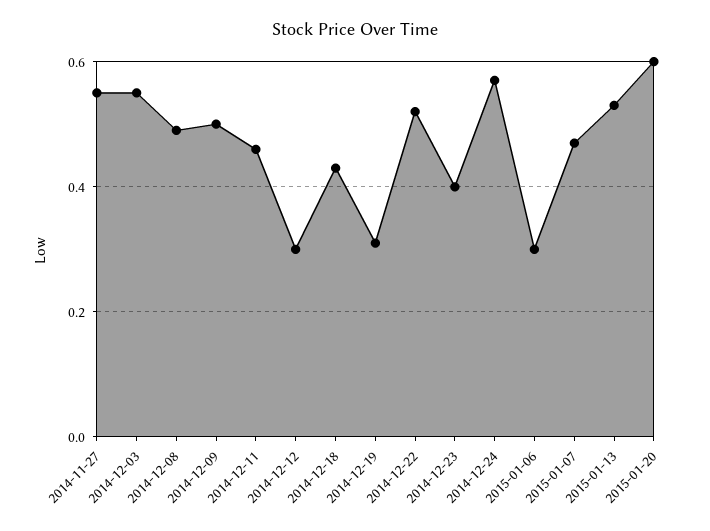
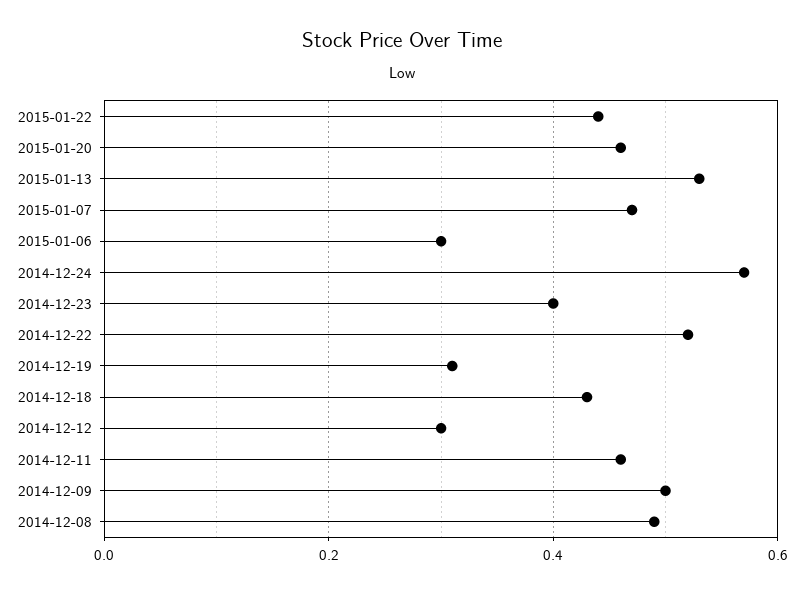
2014-11-27: 0.55 -> none
2014-12-03: 0.55 -> none
2015-01-20: 0.6 -> 0.45
2015-01-22: none -> 0.45

